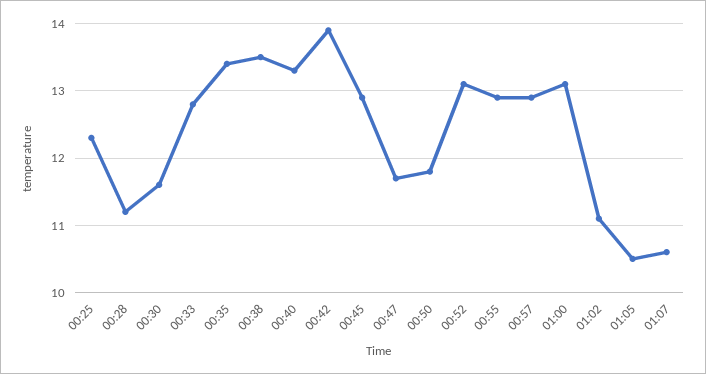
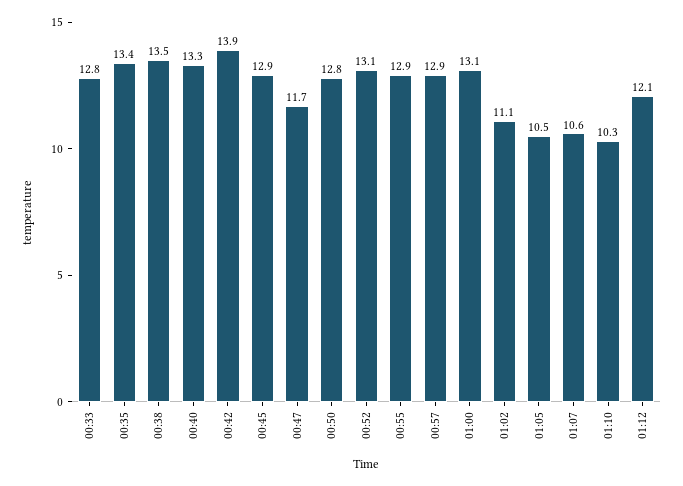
00:25: 12.3 -> none
00:28: 11.2 -> none
00:30: 11.6 -> none
00:50: 11.8 -> 12.8
01:10: none -> 10.3
01:12: none -> 12.1

